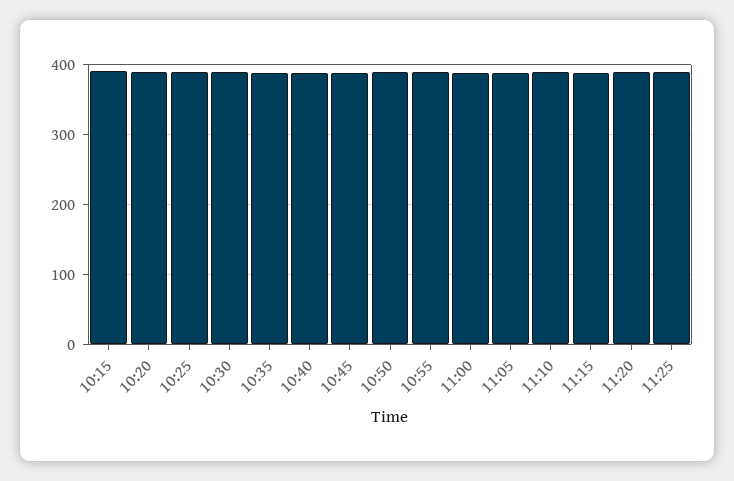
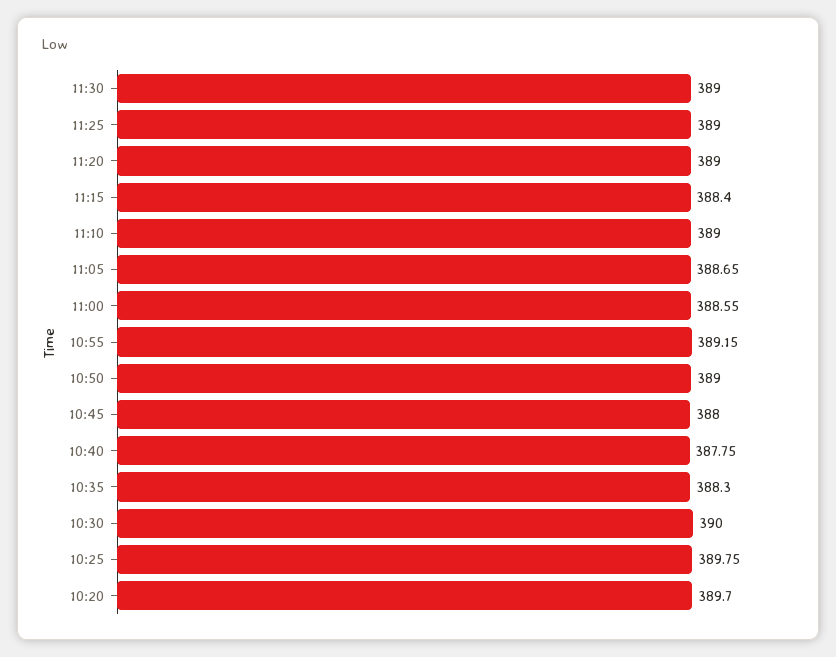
10:15: 390 -> none
11:30: none -> 389

